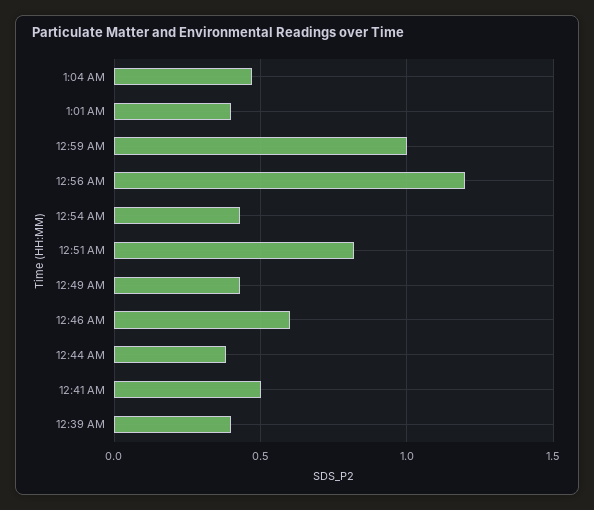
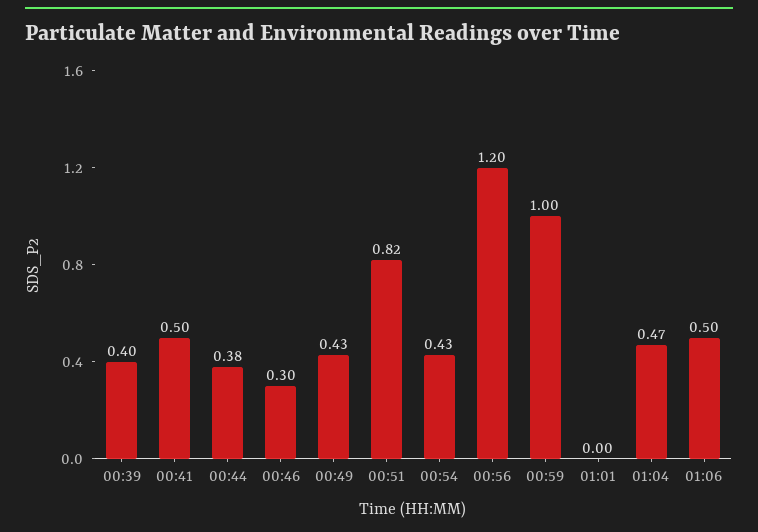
1:01 AM: 0.4 -> 0
12:46 AM: 0.6 -> 0.3
01:06: none -> 0.5

